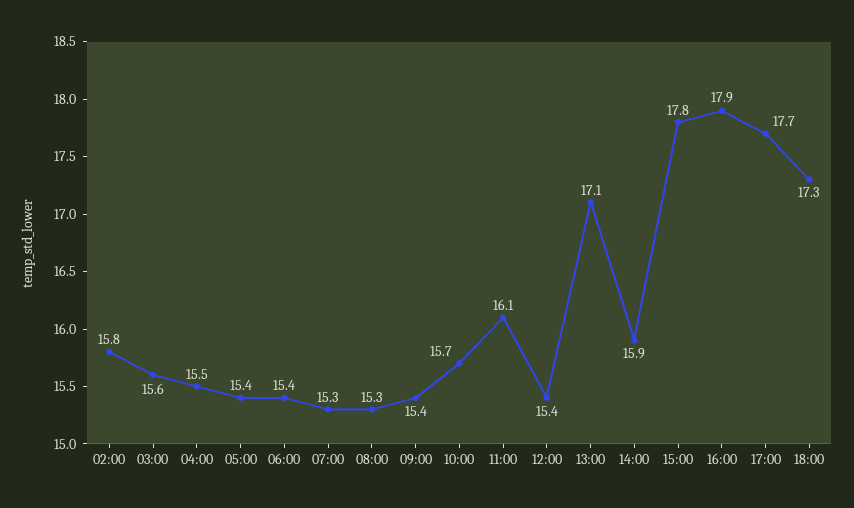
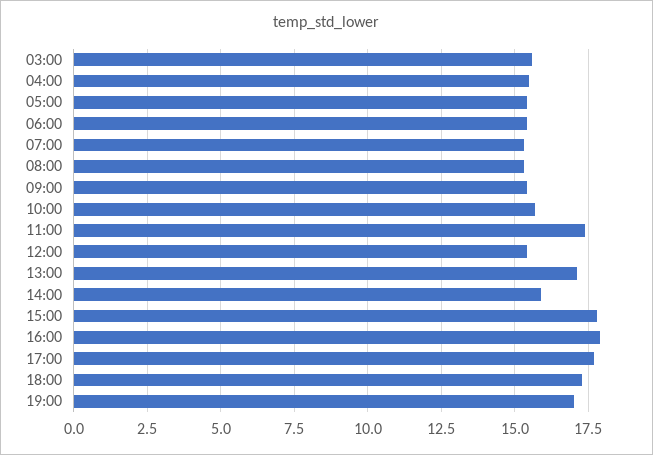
02:00: 15.8 -> none
11:00: 16.1 -> 17.5
19:00: none -> 17

